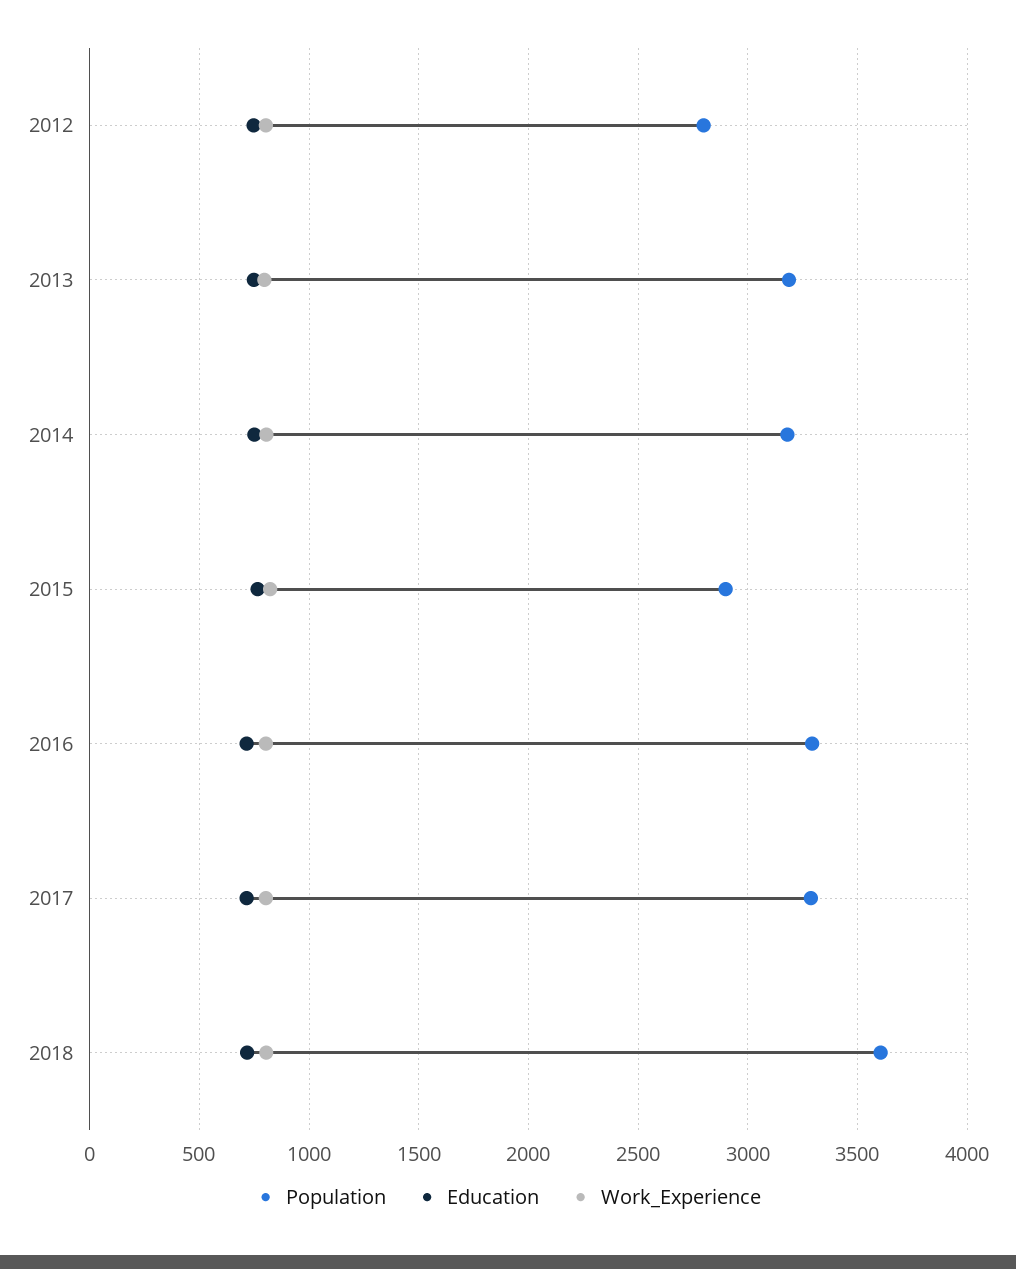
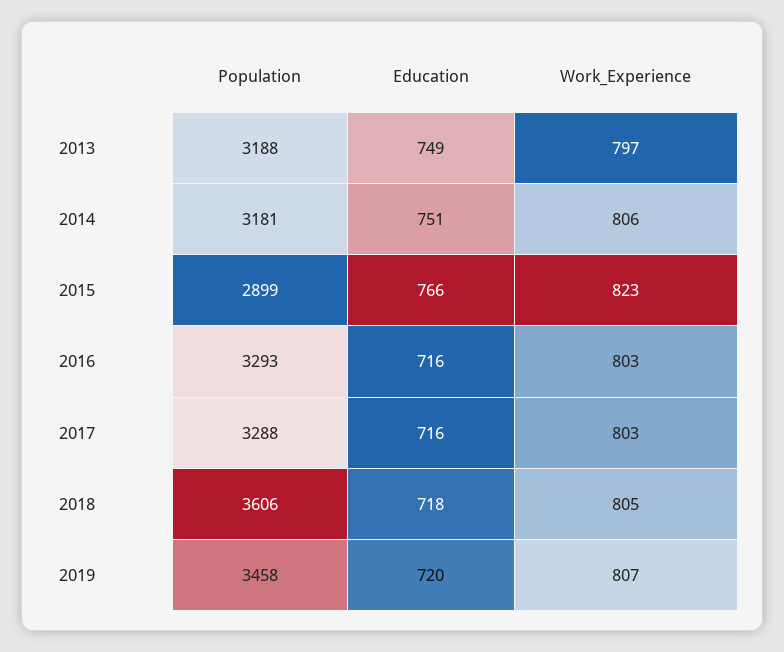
Population, 2012: 2800 -> none
Education, 2012: 750 -> none
Work_Experience, 2012: 800 -> none
Population, 2019: none -> 3458
Education, 2019: none -> 720
Work_Experience, 2019: none -> 807

